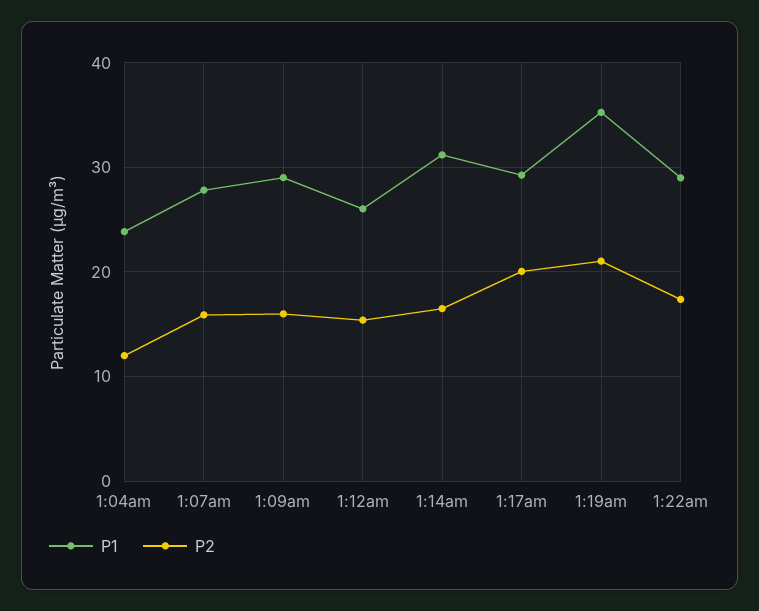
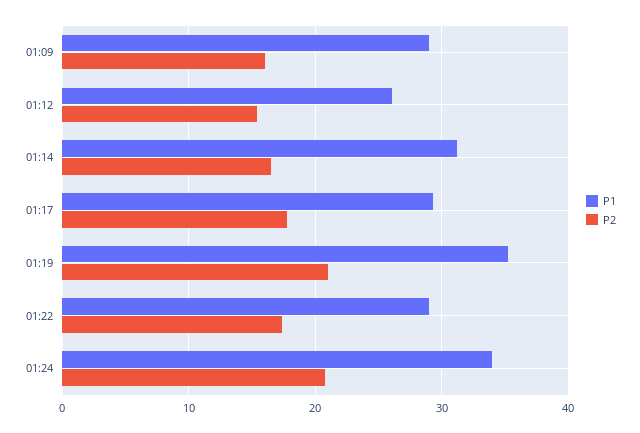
P1, 1:04am: 24 -> none
P2, 1:04am: 12 -> none
P1, 1:07am: 28 -> none
P2, 1:07am: 16 -> none
P2, 1:17am: 20 -> 18
P1, 01:24: none -> 34
P2, 01:24: none -> 21

